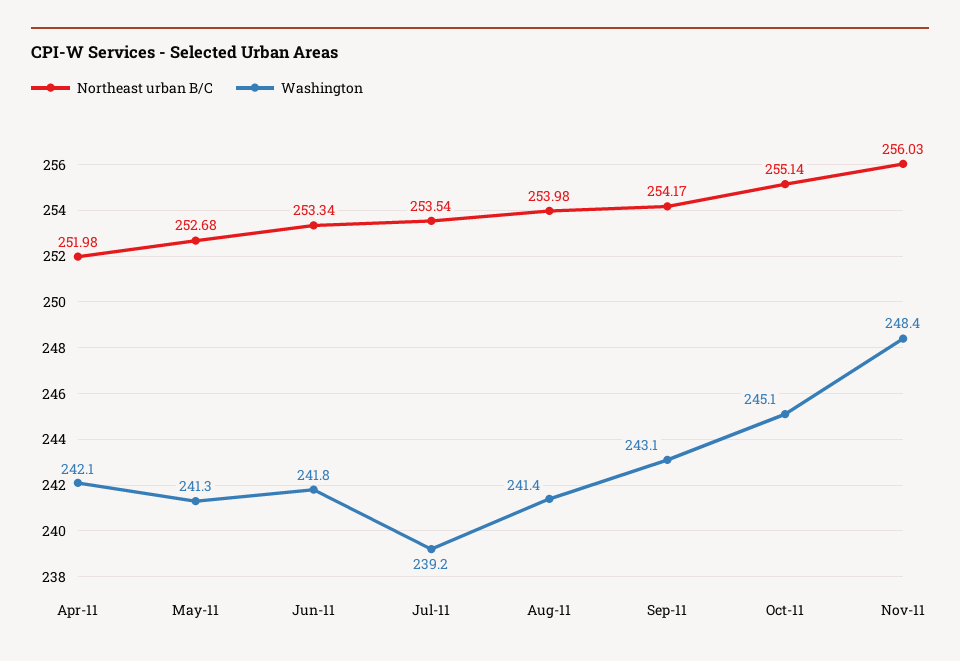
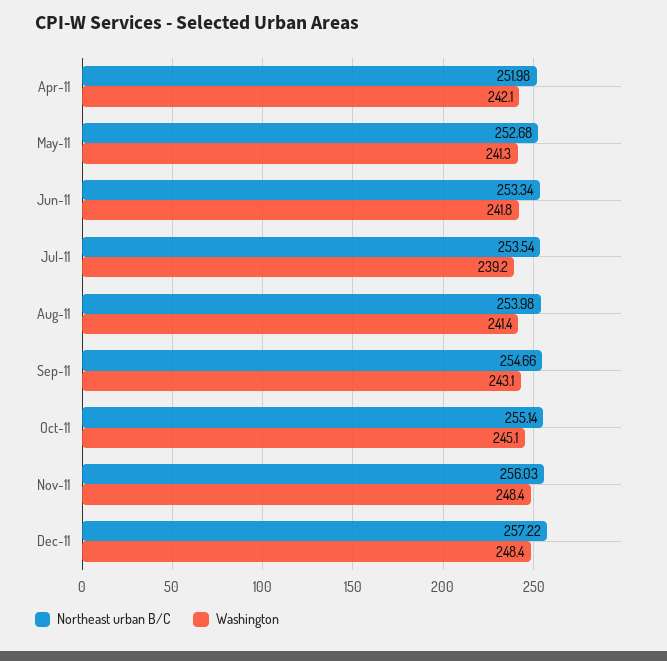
Northeast urban B/C, Sep-11: 254.17 -> 254.66
Northeast urban B/C, Dec-11: none -> 257.22
Washington, Dec-11: none -> 248.4

